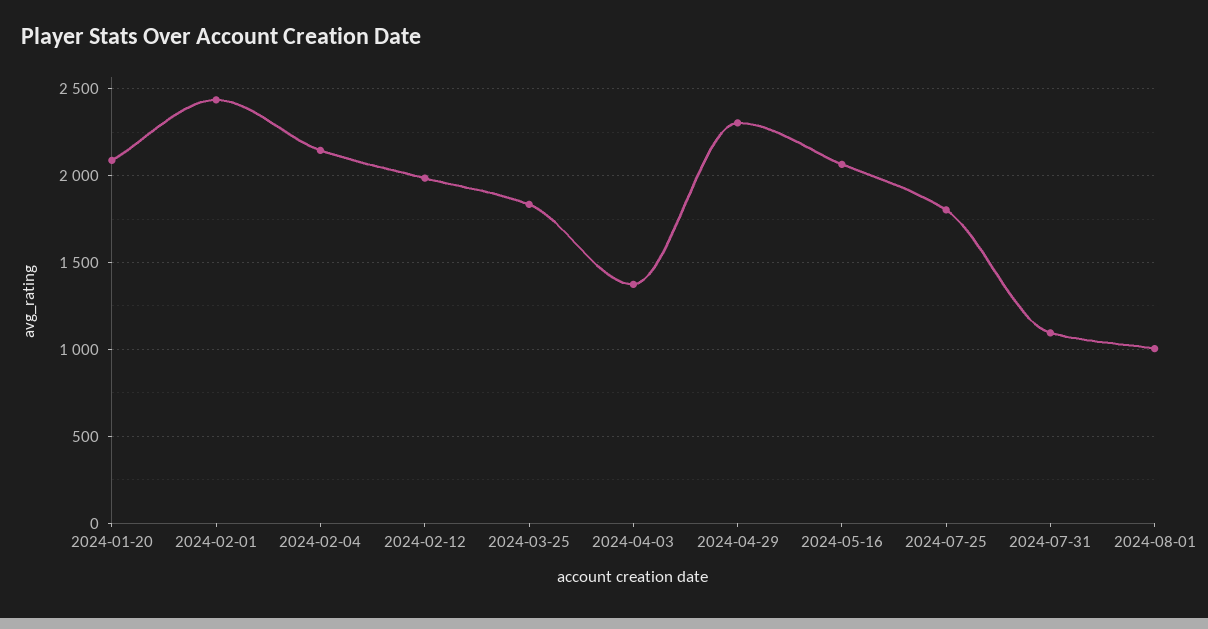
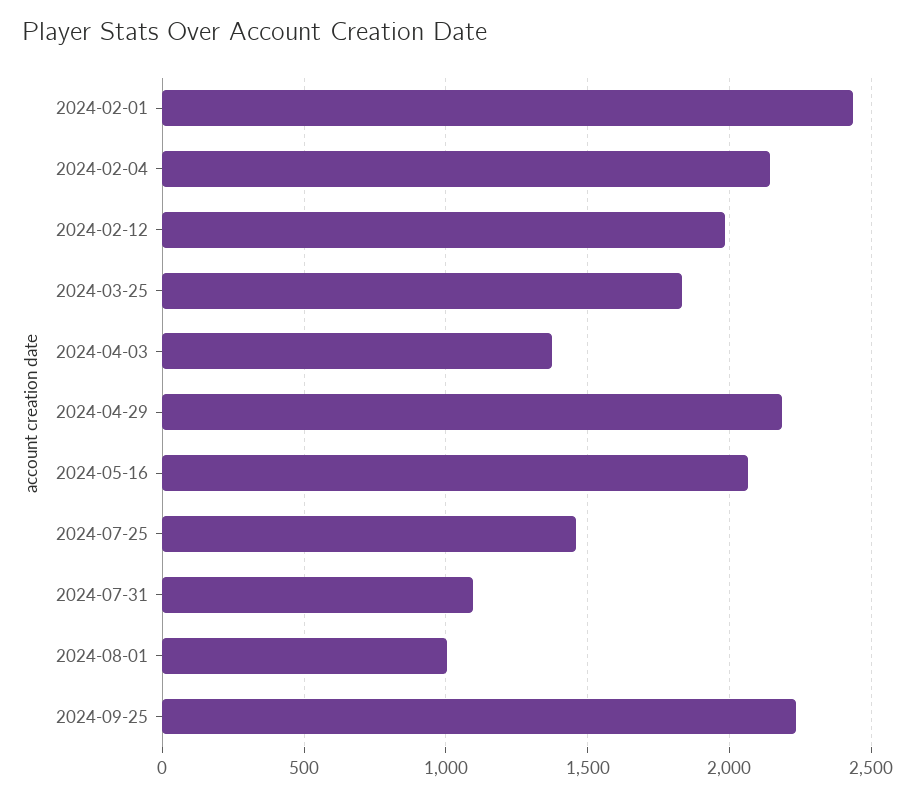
2024-01-20: 2100 -> none
2024-04-29: 2300 -> 2200
2024-07-25: 1800 -> 1450
2024-09-25: none -> 2250

